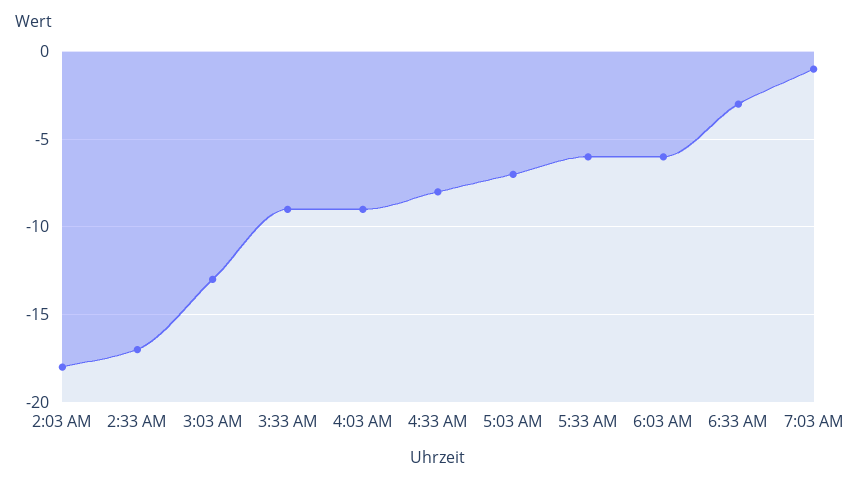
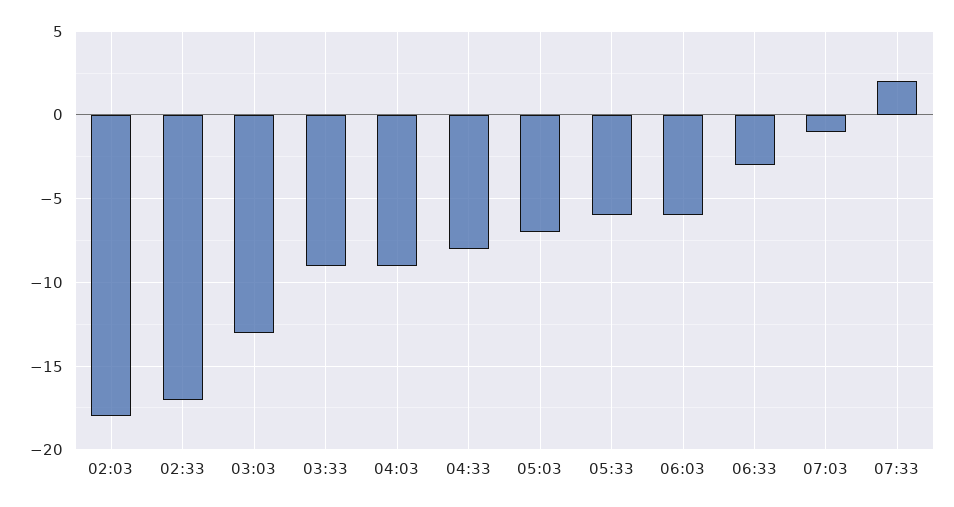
07:33: none -> 2

